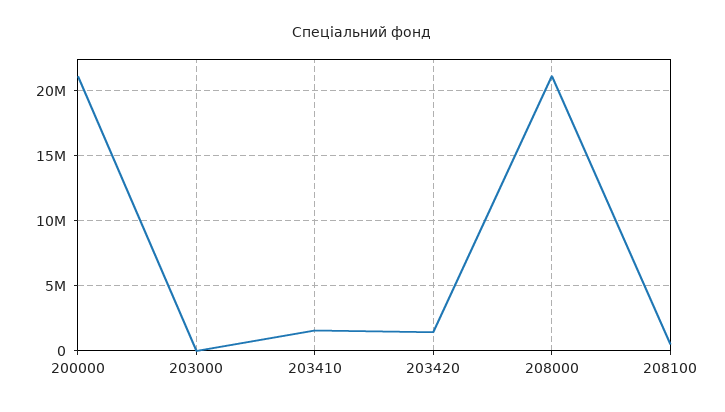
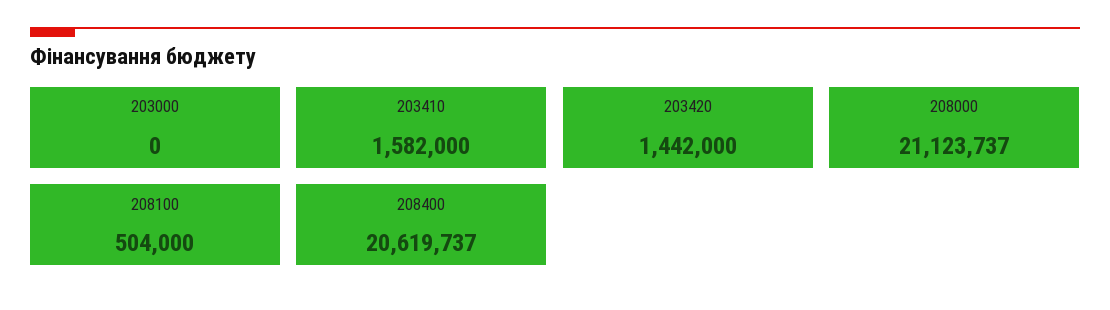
200000: 21000000 -> none
208400: none -> 20619737

